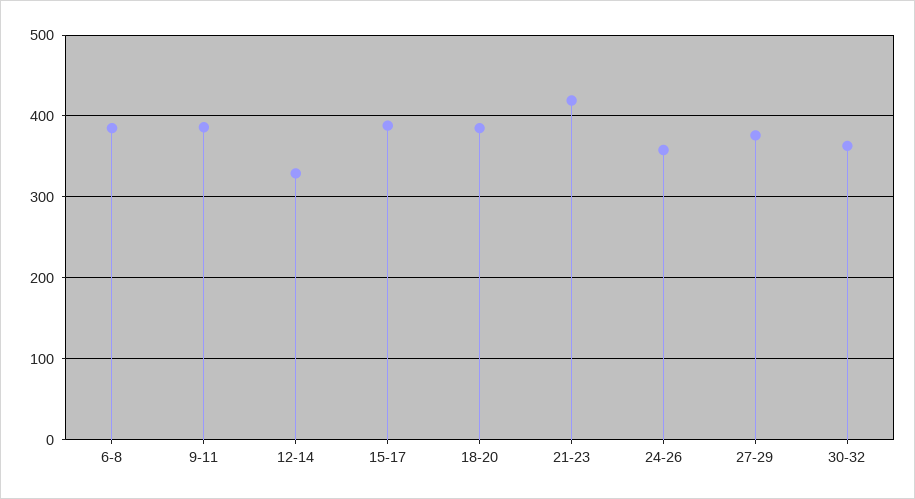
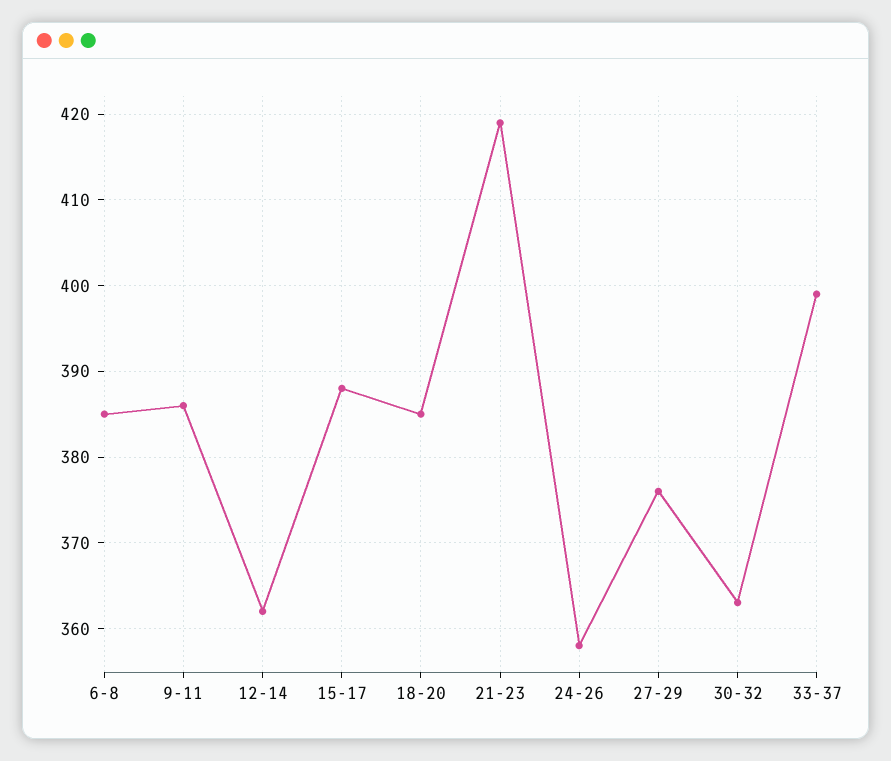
12-14: 330 -> 362
33-37: none -> 399

